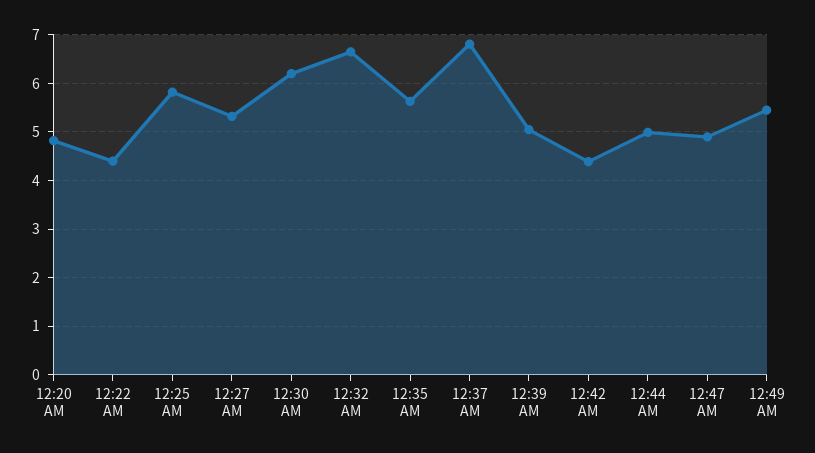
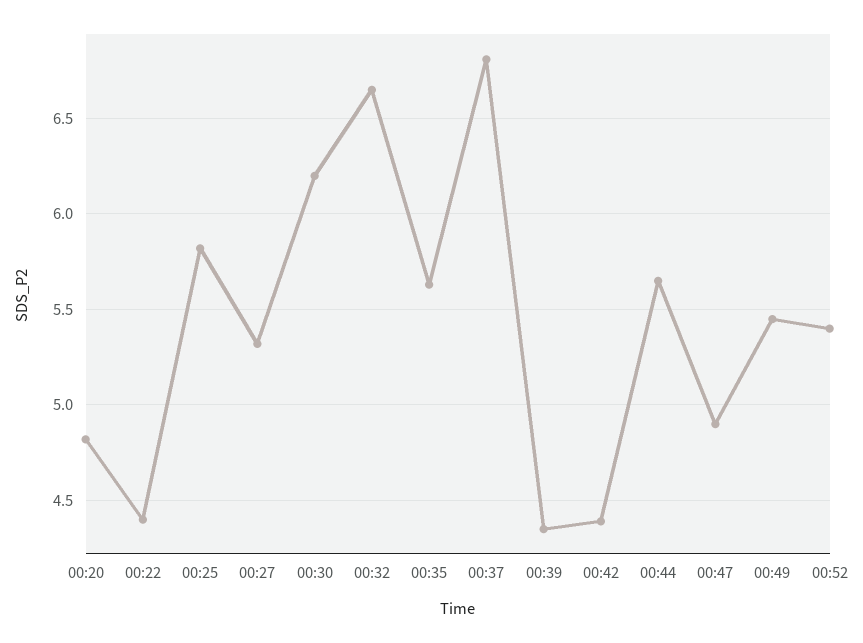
12:39 AM: 5 -> 4.35
12:44 AM: 5 -> 5.65
00:52: none -> 5.4

